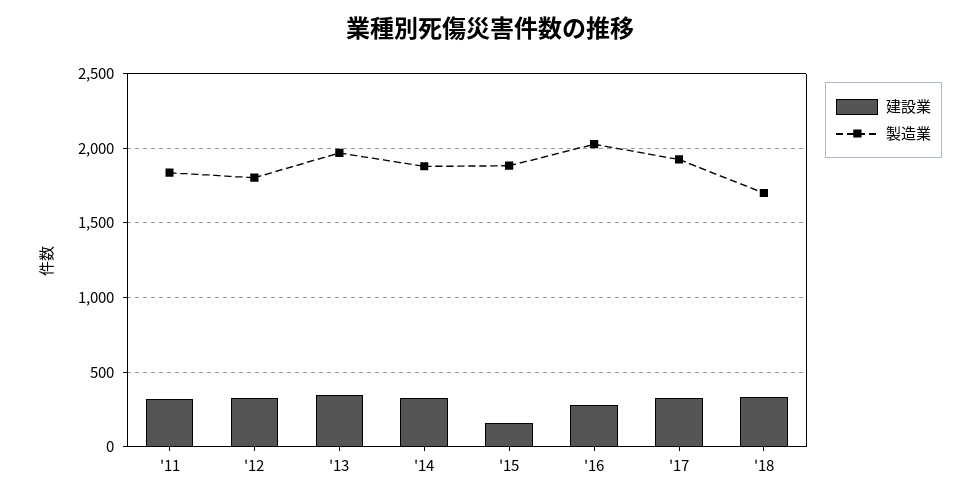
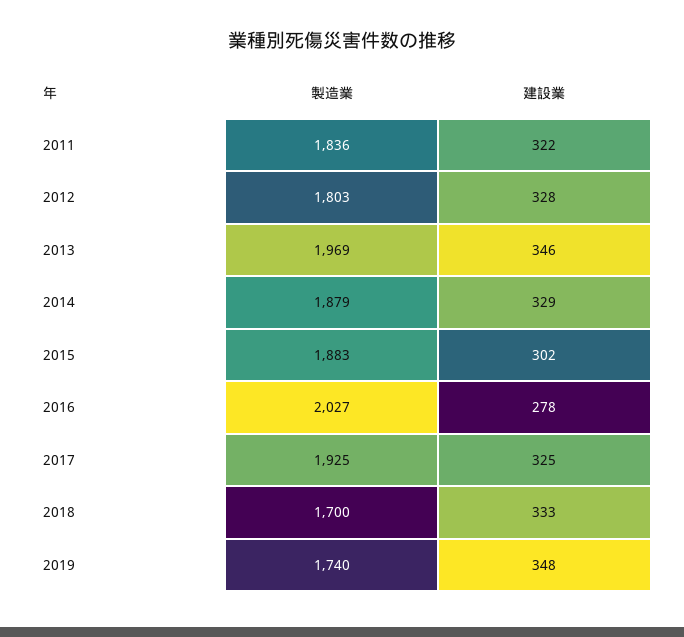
建設業, '15: 150 -> 302
製造業, 2019: none -> 1740
建設業, 2019: none -> 348

